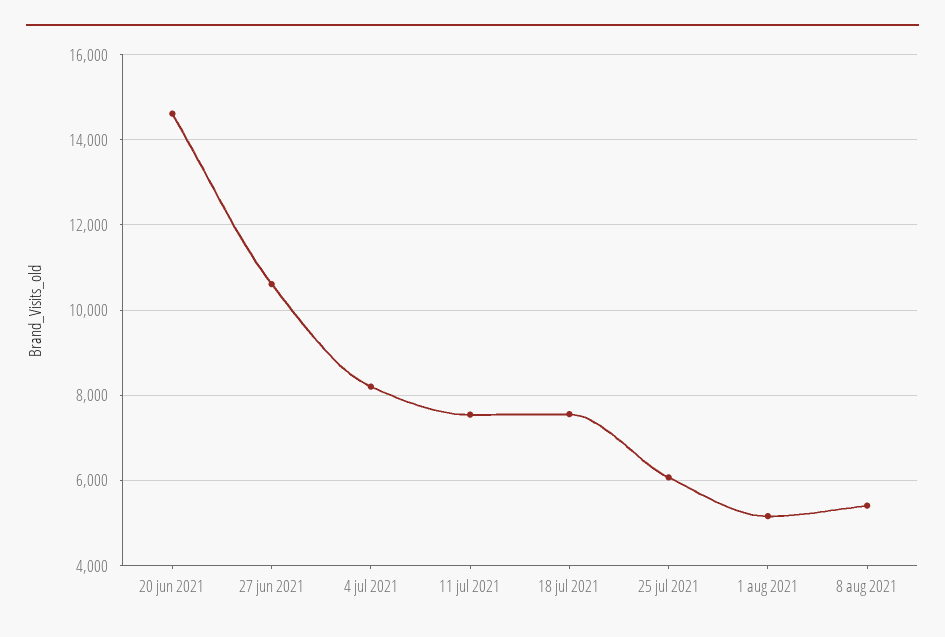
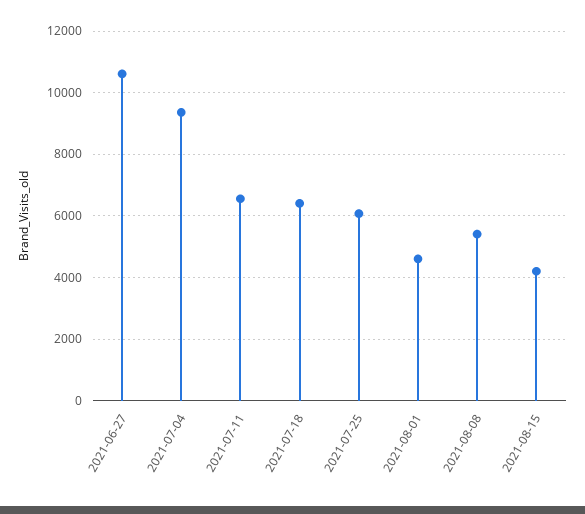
20 jun 2021: 14600 -> none
4 jul 2021: 8200 -> 9400
11 jul 2021: 7600 -> 6600
18 jul 2021: 7600 -> 6400
1 aug 2021: 5200 -> 4600
2021-08-15: none -> 4200

